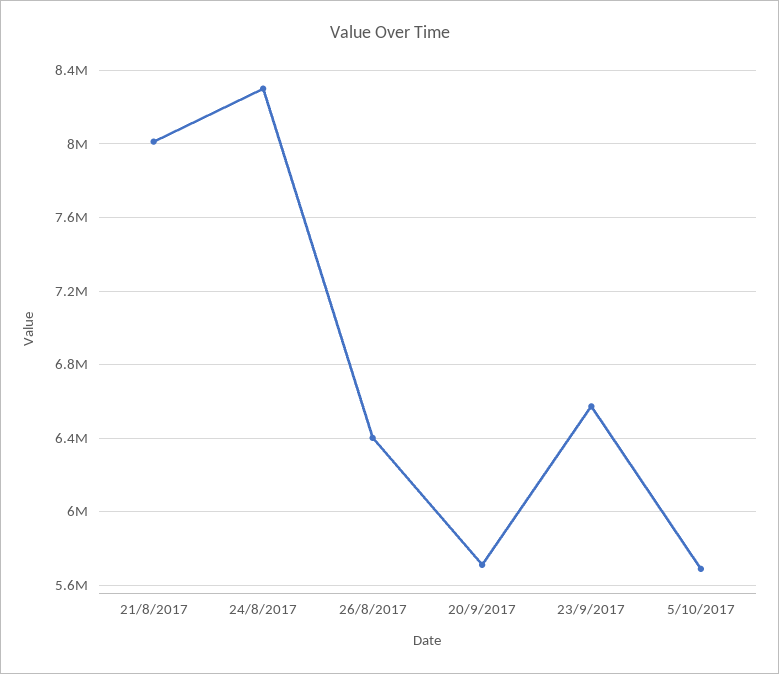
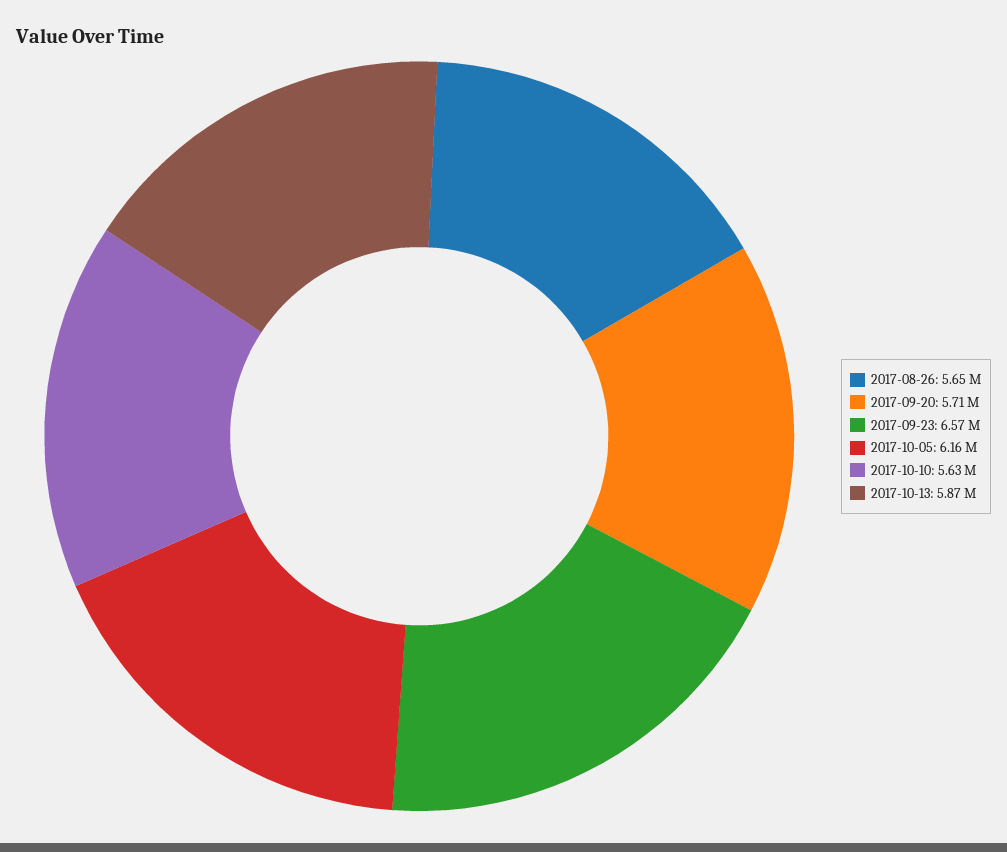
21/8/2017: 8000000 -> none
24/8/2017: 8300000 -> none
26/8/2017: 6400000 -> 5650000
5/10/2017: 5700000 -> 6160000
2017-10-10: none -> 5630000
2017-10-13: none -> 5870000

